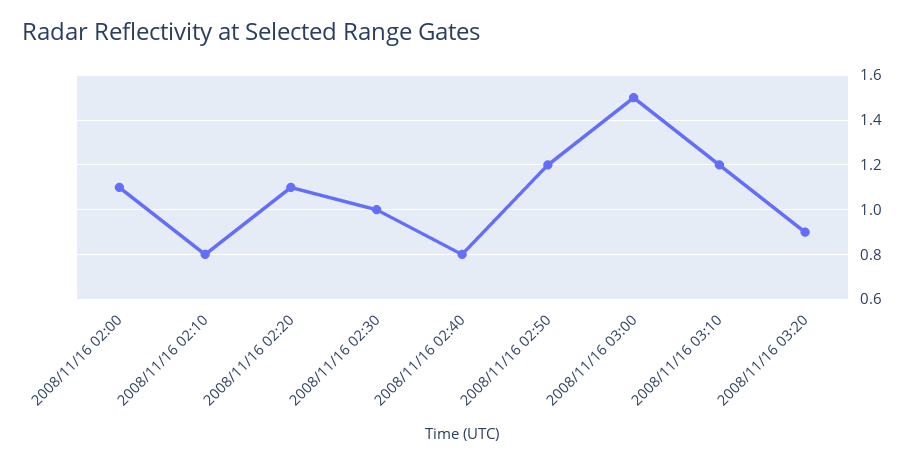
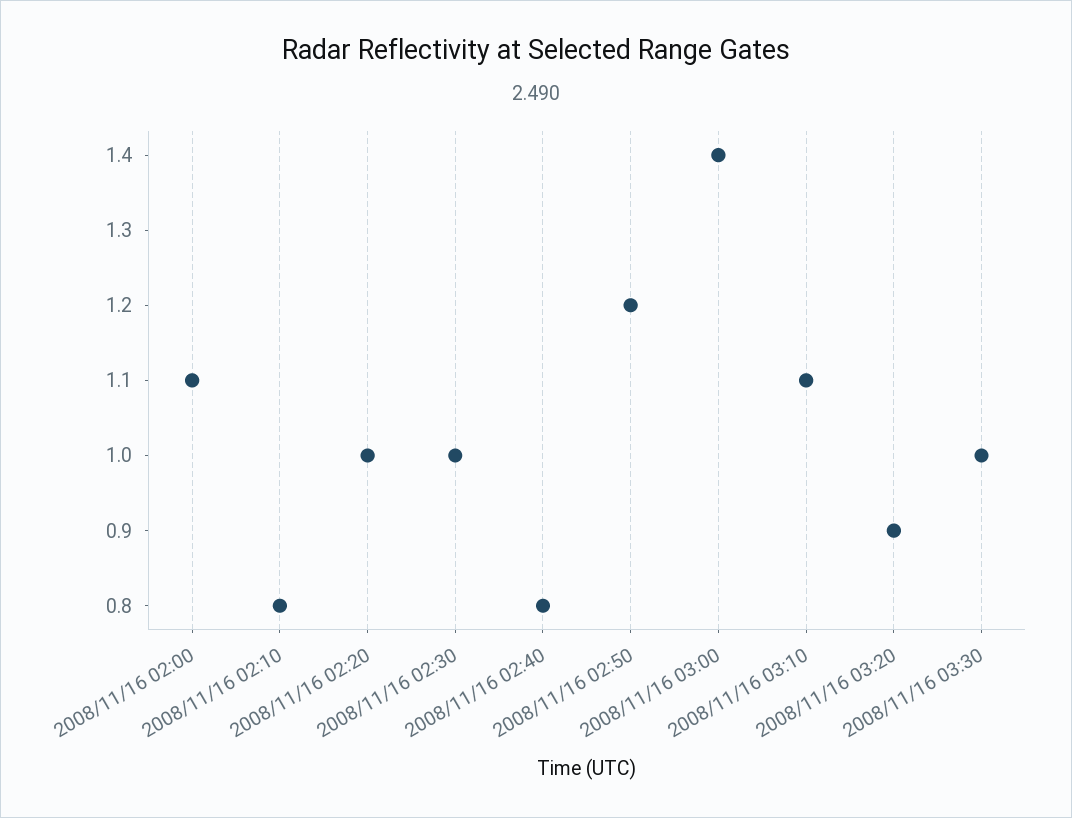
2008/11/16 02:20: 1.1 -> 1
2008/11/16 03:00: 1.5 -> 1.4
2008/11/16 03:10: 1.2 -> 1.1
2008/11/16 03:30: none -> 1

